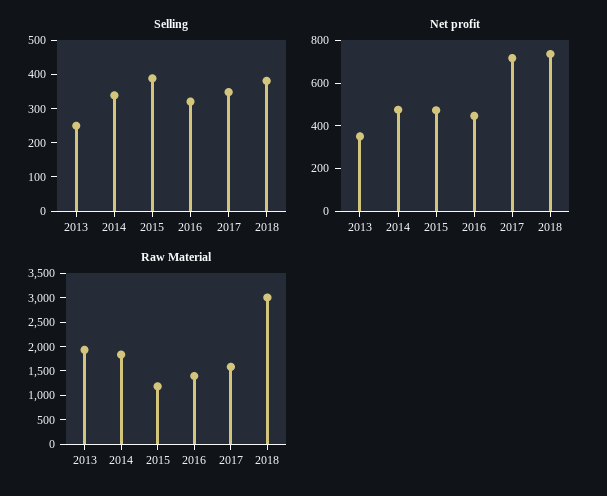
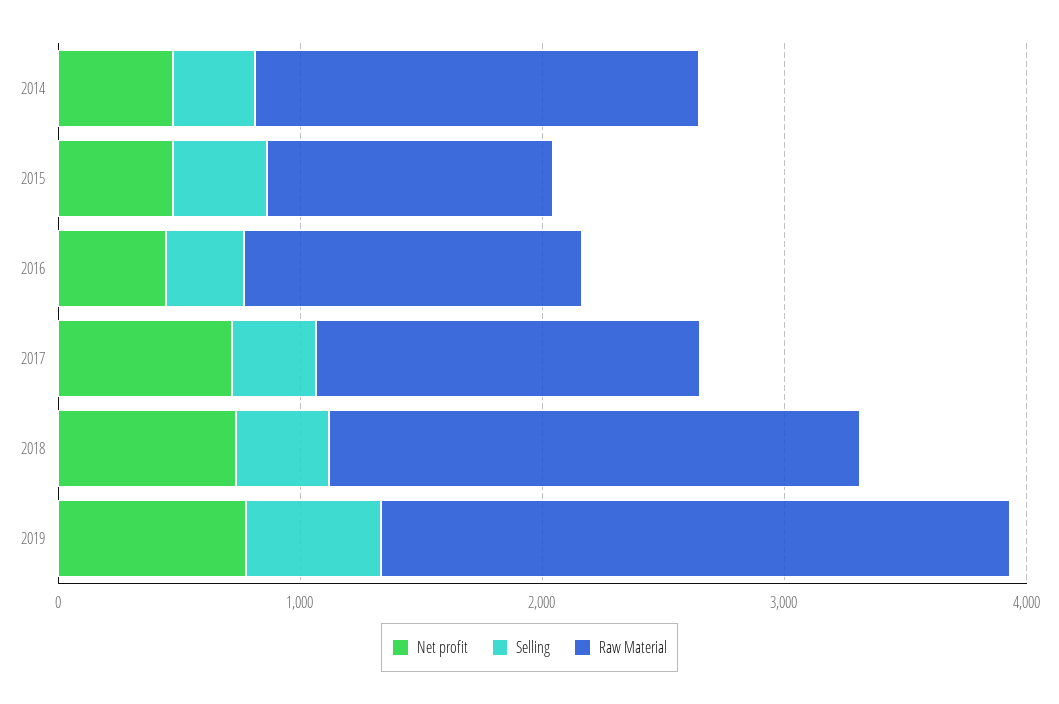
Selling, 2013: 250 -> none
Net profit, 2013: 350 -> none
Raw Material, 2013: 2000 -> none
Raw Material, 2018: 3000 -> 2200
Net profit, 2019: none -> 800
Selling, 2019: none -> 600
Raw Material, 2019: none -> 2600

